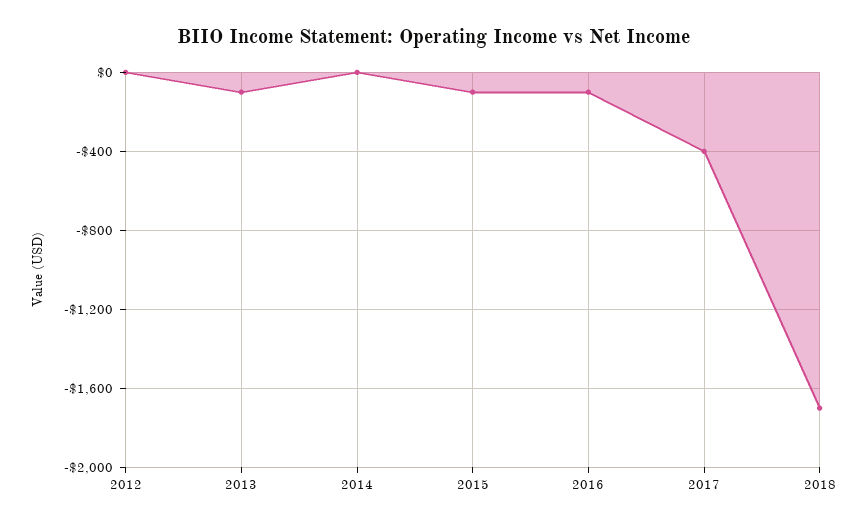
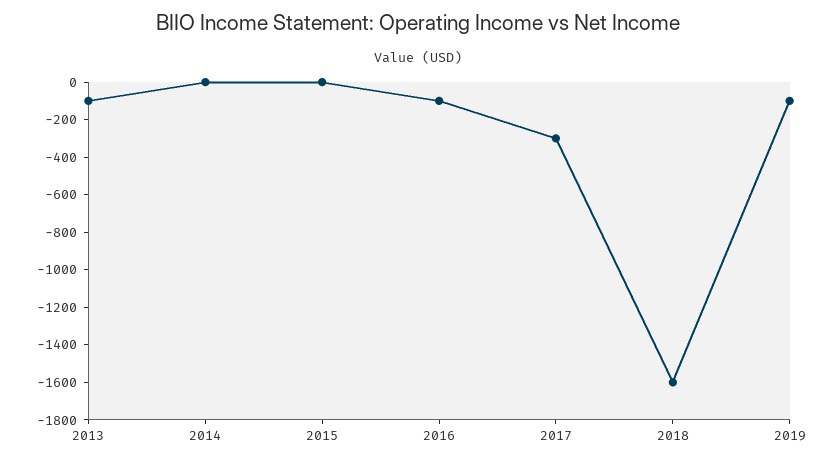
2012: 0 -> none
2015: -100 -> 0
2017: -400 -> -300
2018: -1700 -> -1600
2019: none -> -100

